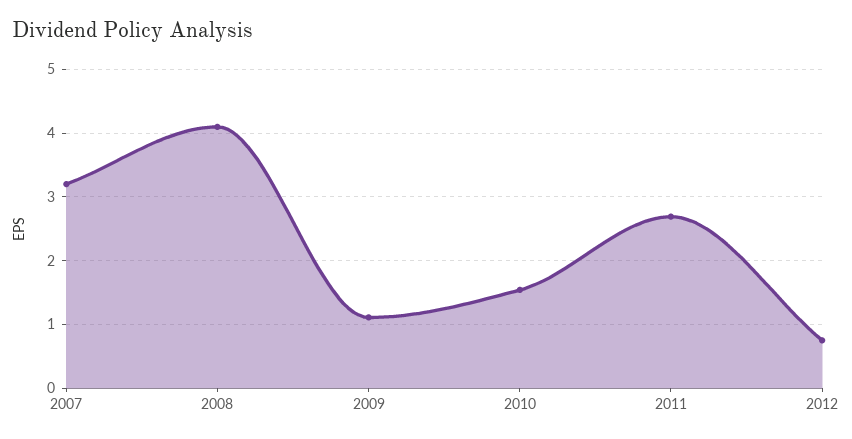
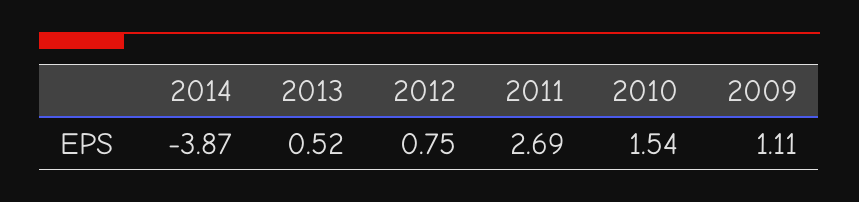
2007: 3.2 -> none
2008: 4.1 -> none
2014: none -> -3.87
2013: none -> 0.52

